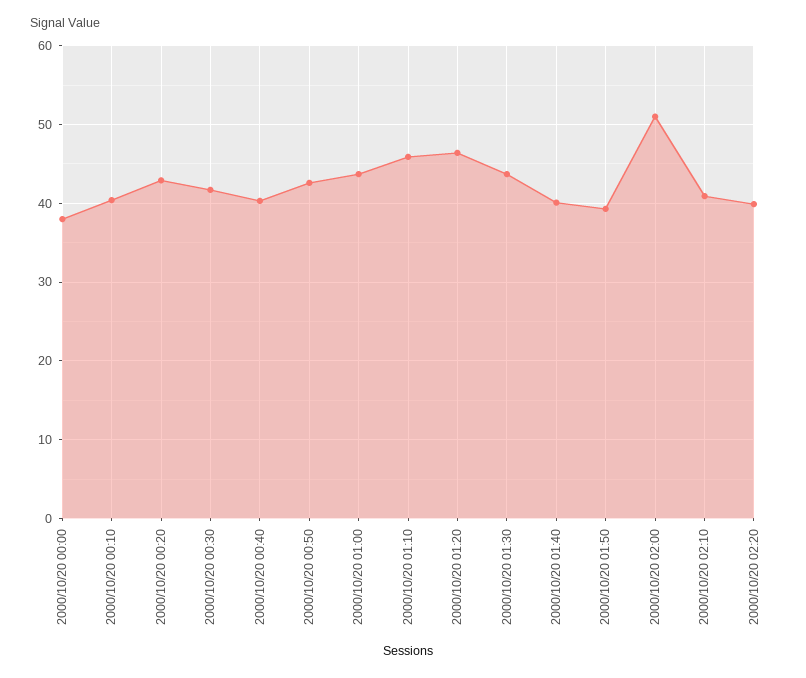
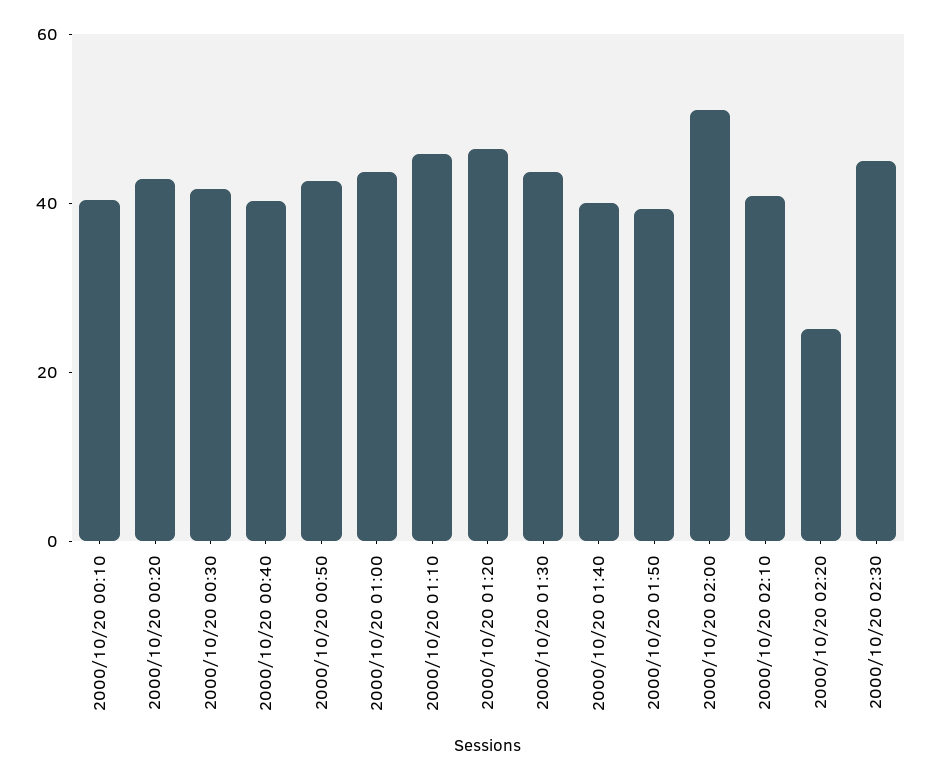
2000/10/20 00:00: 38 -> none
2000/10/20 02:20: 40 -> 25
2000/10/20 02:30: none -> 45

